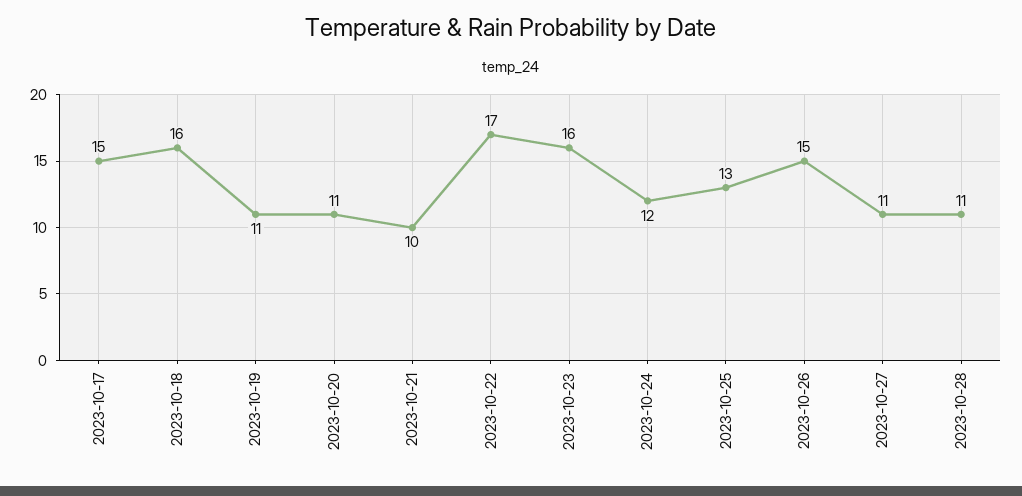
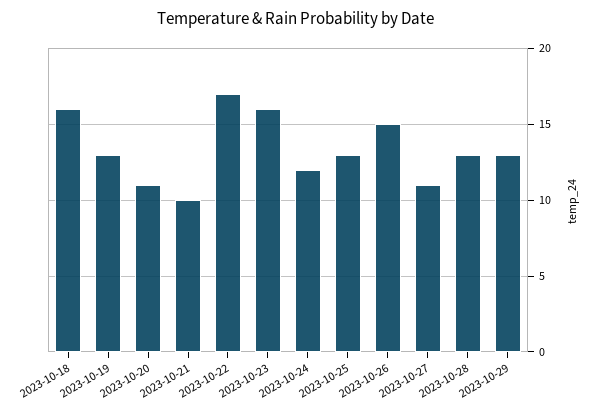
2023-10-17: 15 -> none
2023-10-19: 11 -> 13
2023-10-28: 11 -> 13
2023-10-29: none -> 13

